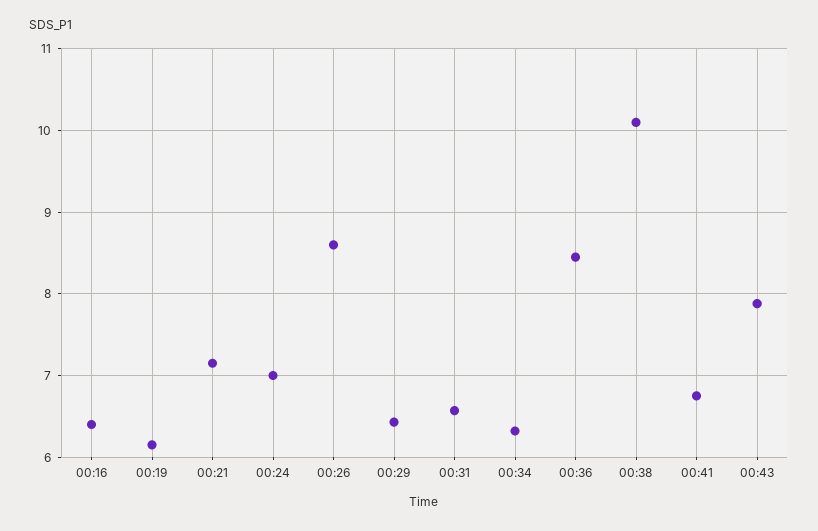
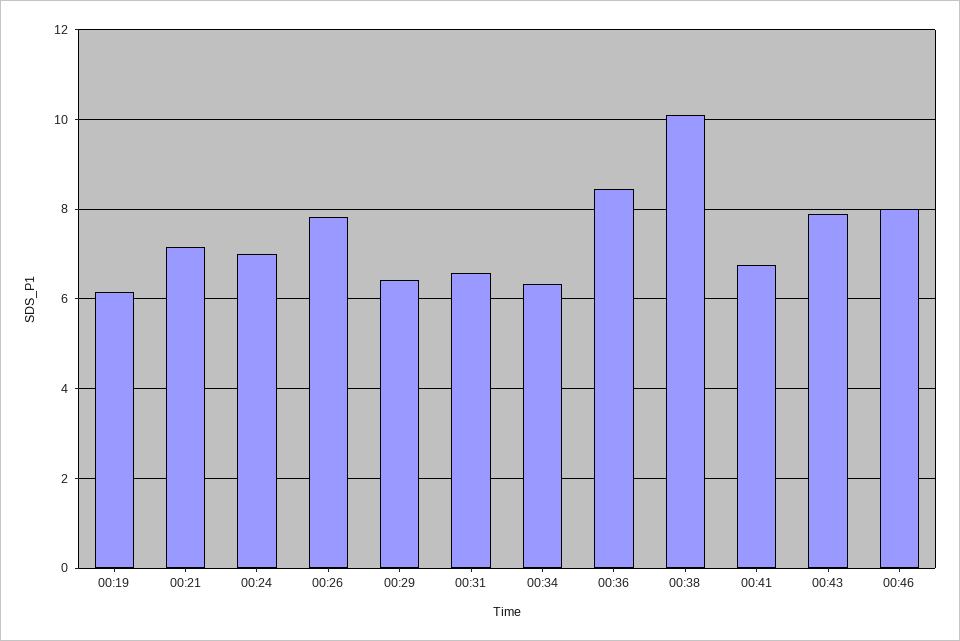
00:16: 6.4 -> none
00:26: 8.6 -> 7.8
00:46: none -> 8

